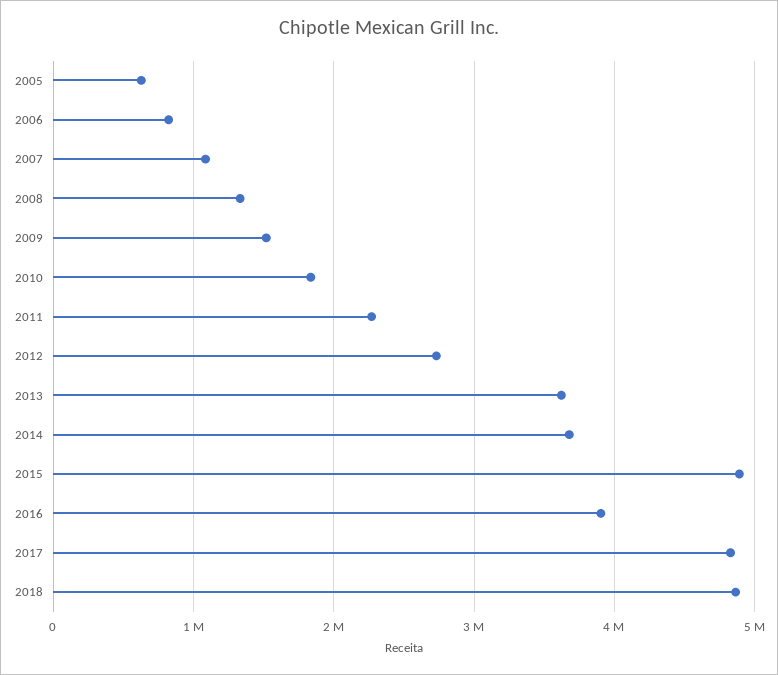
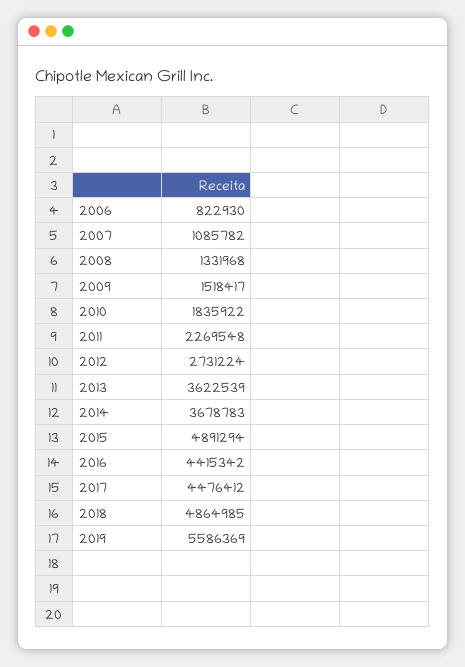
2005: 600000 -> none
2016: 3900000 -> 4415342
2017: 4800000 -> 4476412
2019: none -> 5586369

